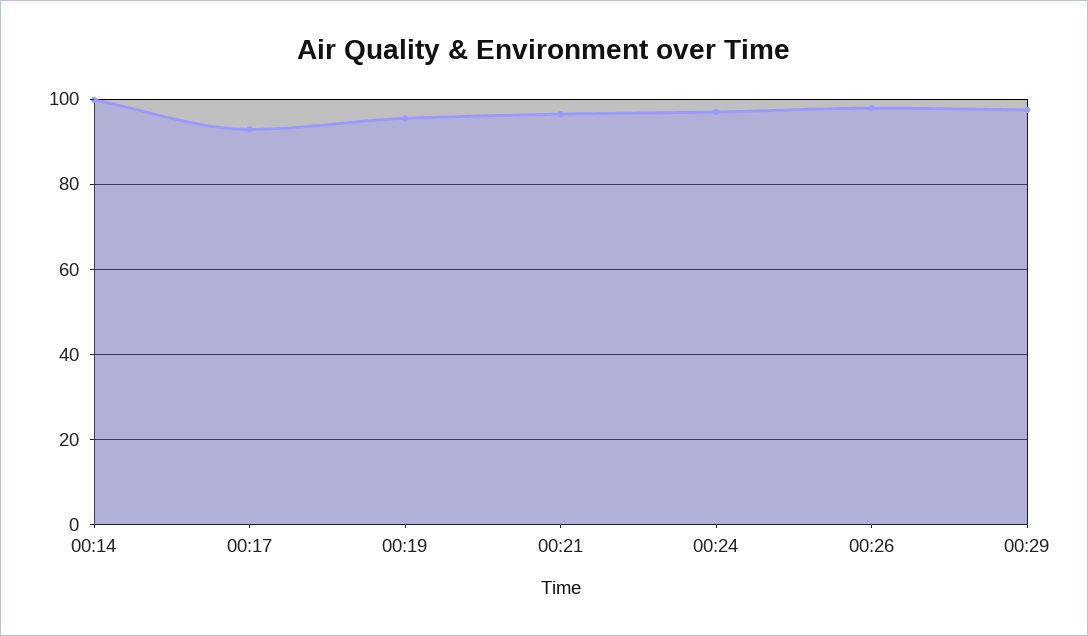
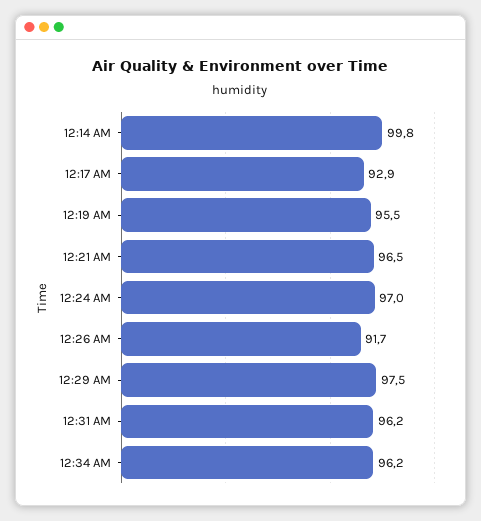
00:26: 98 -> 91.7
12:31 AM: none -> 96.2
12:34 AM: none -> 96.2

